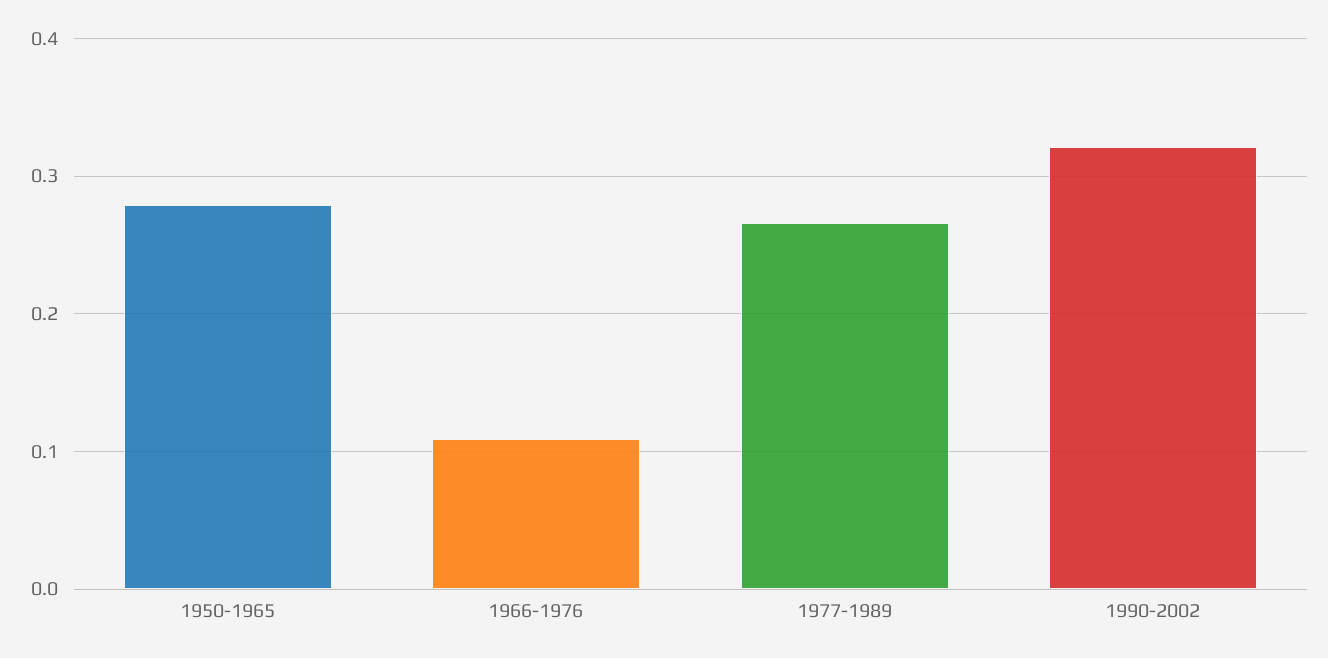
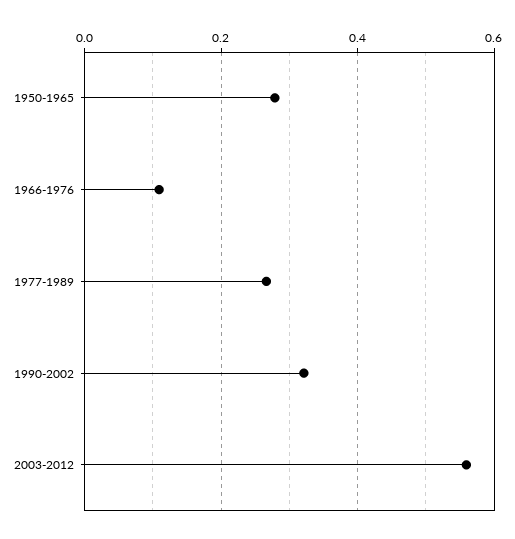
2003-2012: none -> 0.56

